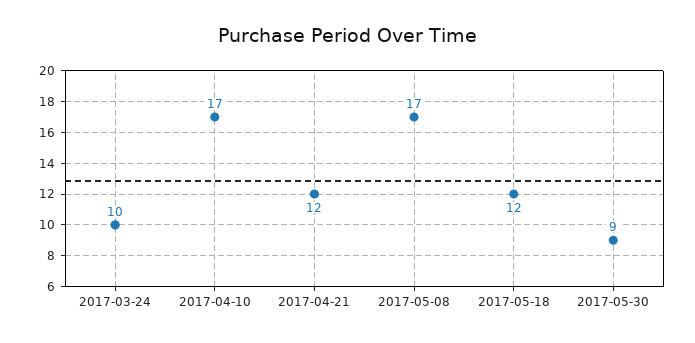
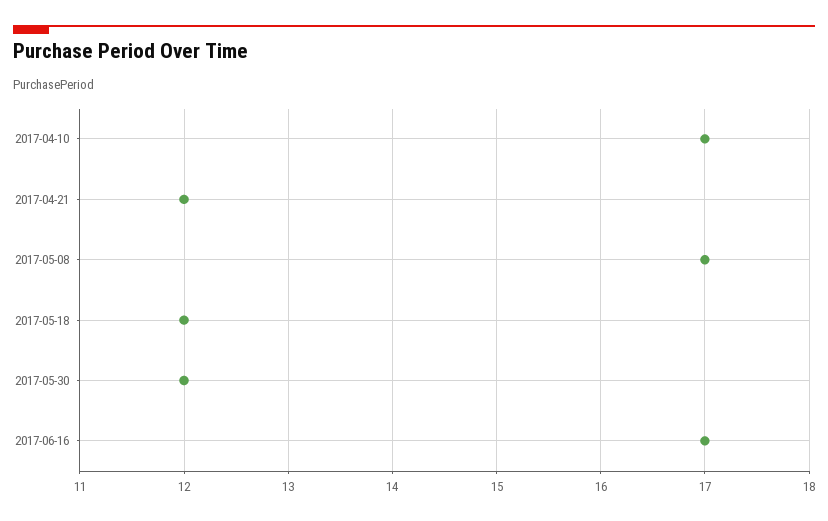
2017-03-24: 10 -> none
2017-05-30: 9 -> 12
2017-06-16: none -> 17

